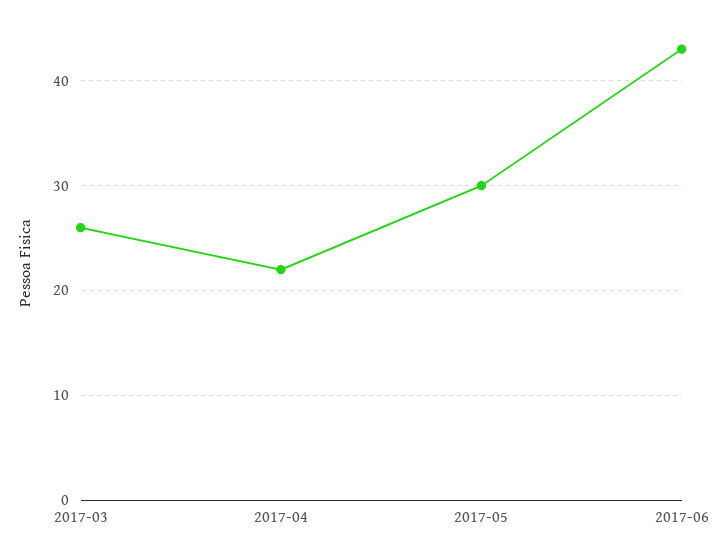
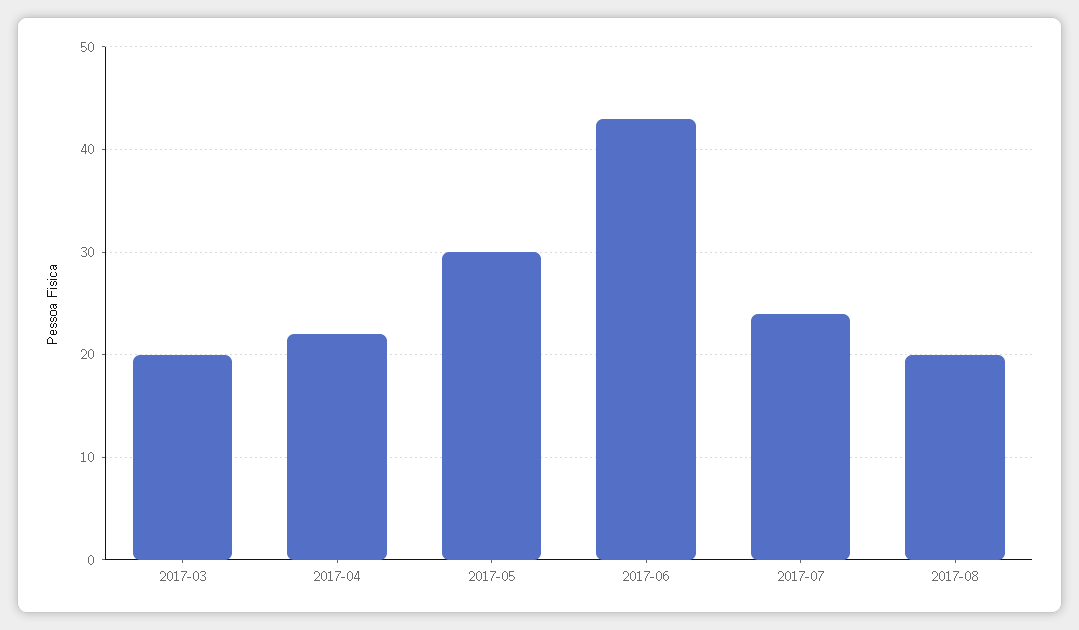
2017-03: 26 -> 20
2017-07: none -> 24
2017-08: none -> 20

